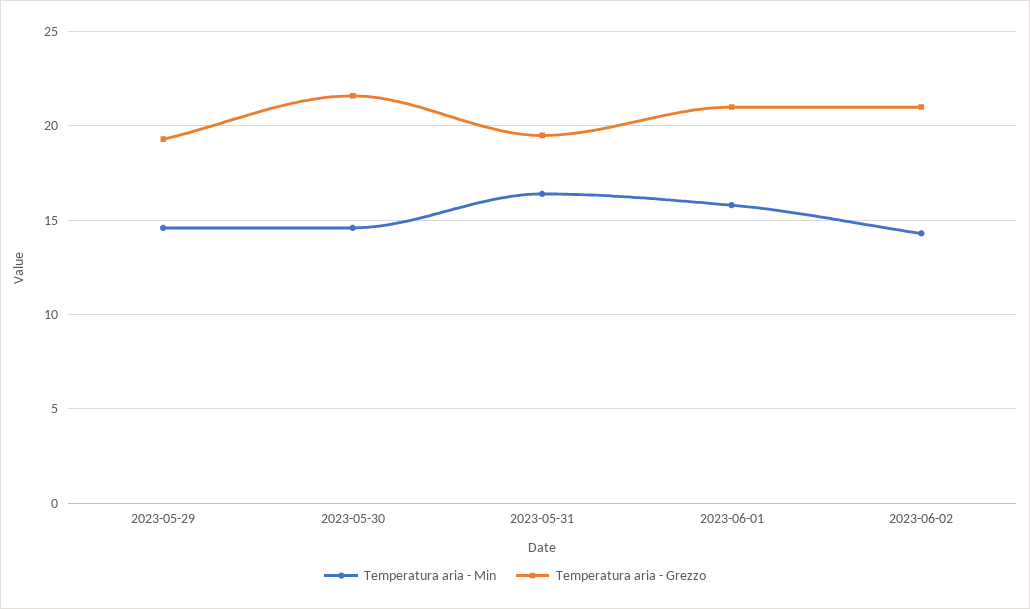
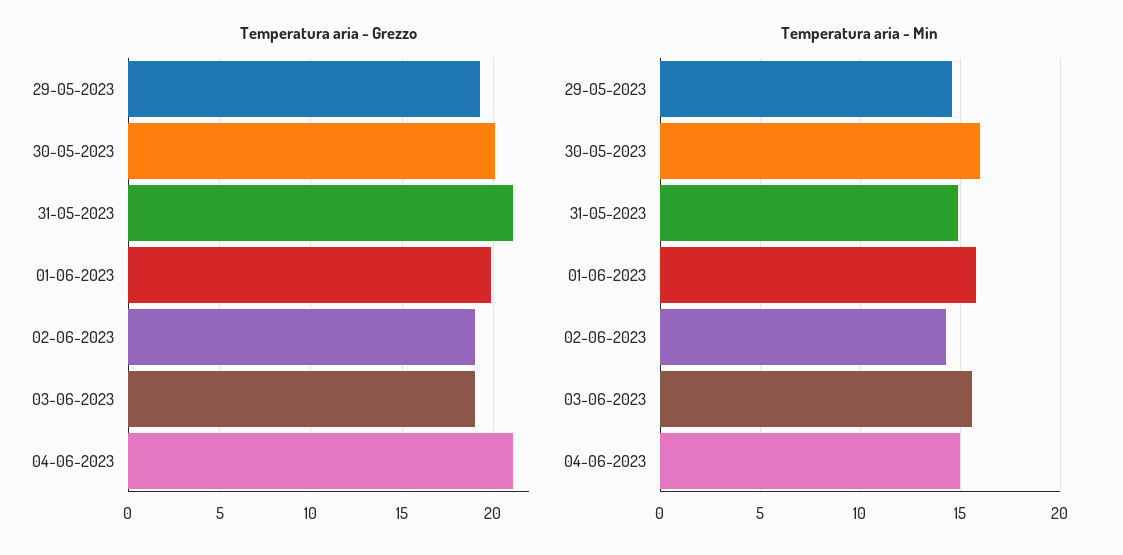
Temperatura aria - Min, 2023-05-30: 14.5 -> 16
Temperatura aria - Grezzo, 2023-05-30: 21.5 -> 20
Temperatura aria - Min, 2023-05-31: 16.5 -> 15
Temperatura aria - Grezzo, 2023-05-31: 19.5 -> 21
Temperatura aria - Grezzo, 2023-06-01: 21 -> 20
Temperatura aria - Grezzo, 2023-06-02: 21 -> 19
Temperatura aria - Grezzo, 03-06-2023: none -> 19
Temperatura aria - Grezzo, 04-06-2023: none -> 21
Temperatura aria - Min, 03-06-2023: none -> 15.5
Temperatura aria - Min, 04-06-2023: none -> 15

